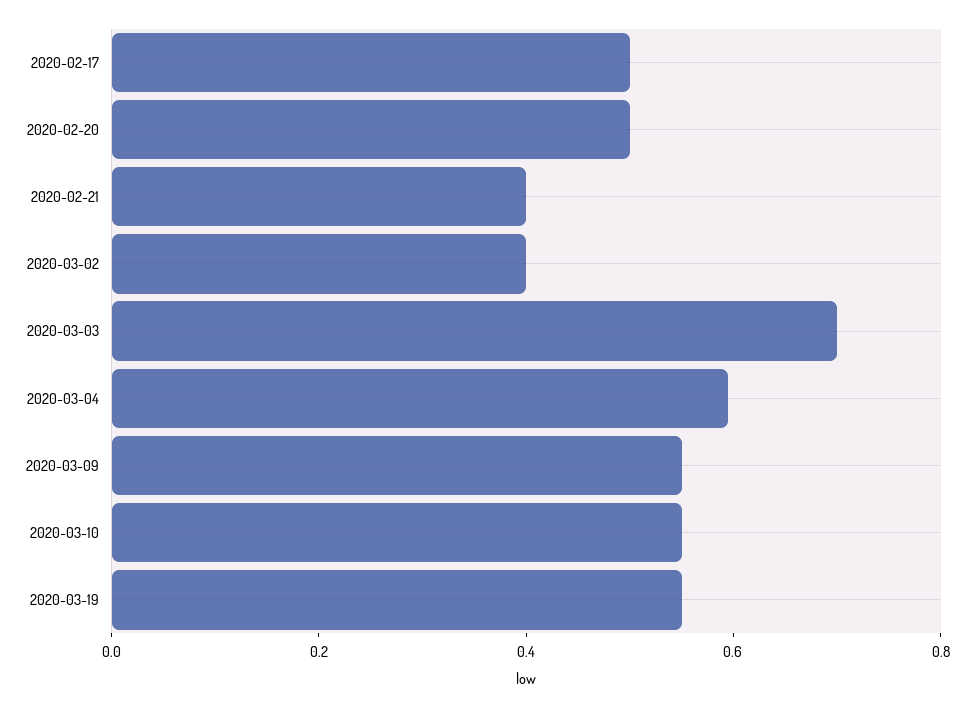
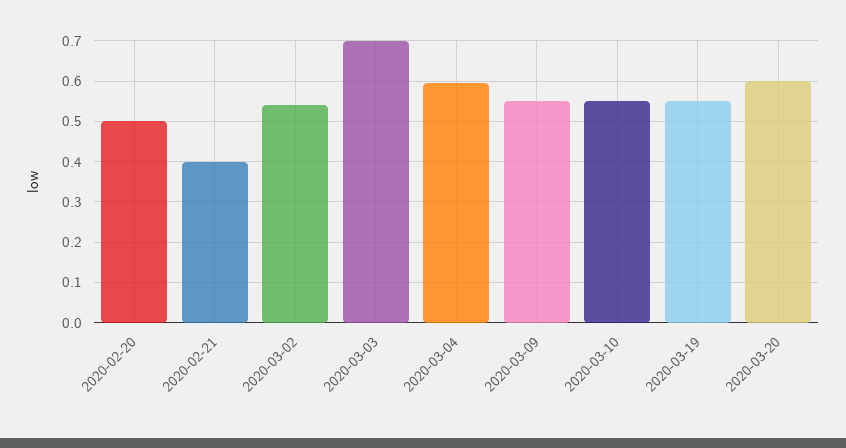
2020-02-17: 0.5 -> none
2020-03-02: 0.4 -> 0.54
2020-03-20: none -> 0.6

